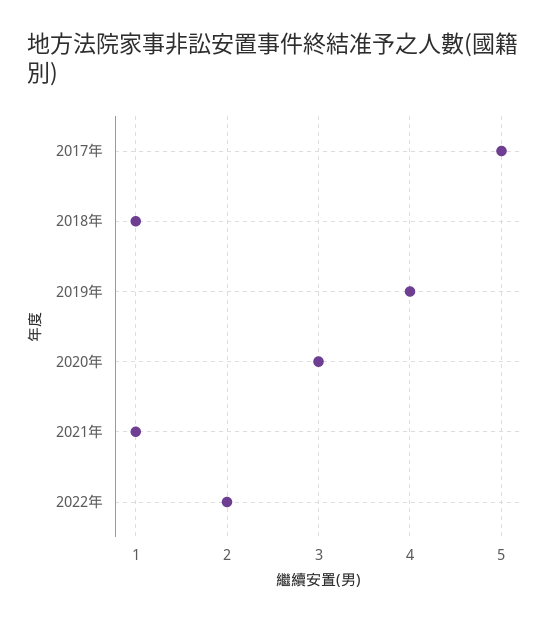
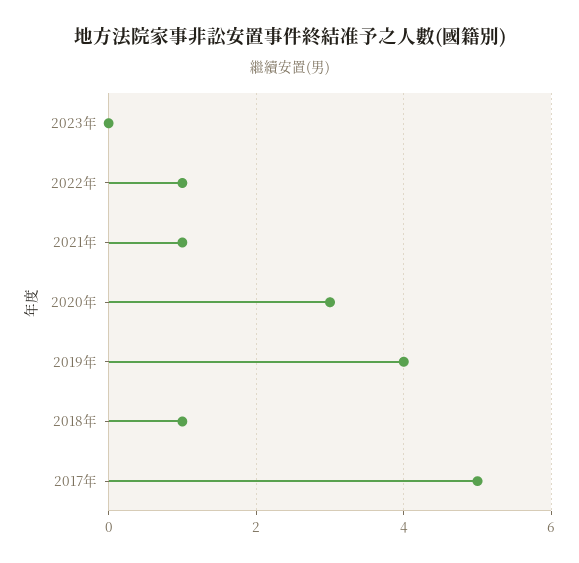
2022年: 2 -> 1
2023年: none -> 0

